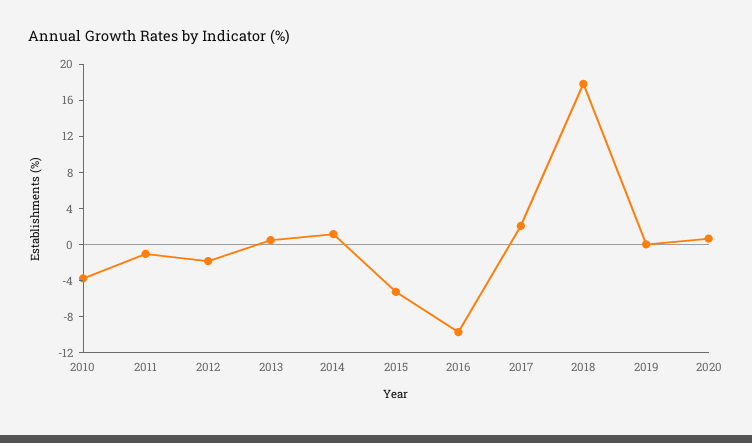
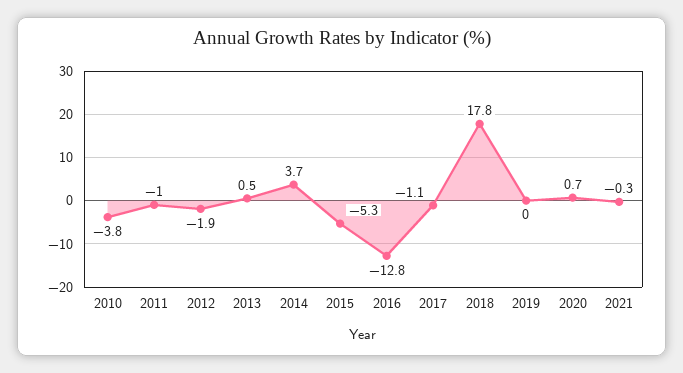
2014: 1 -> 3.7
2016: -10 -> -12.8
2017: 2 -> -1.1
2021: none -> -0.3

